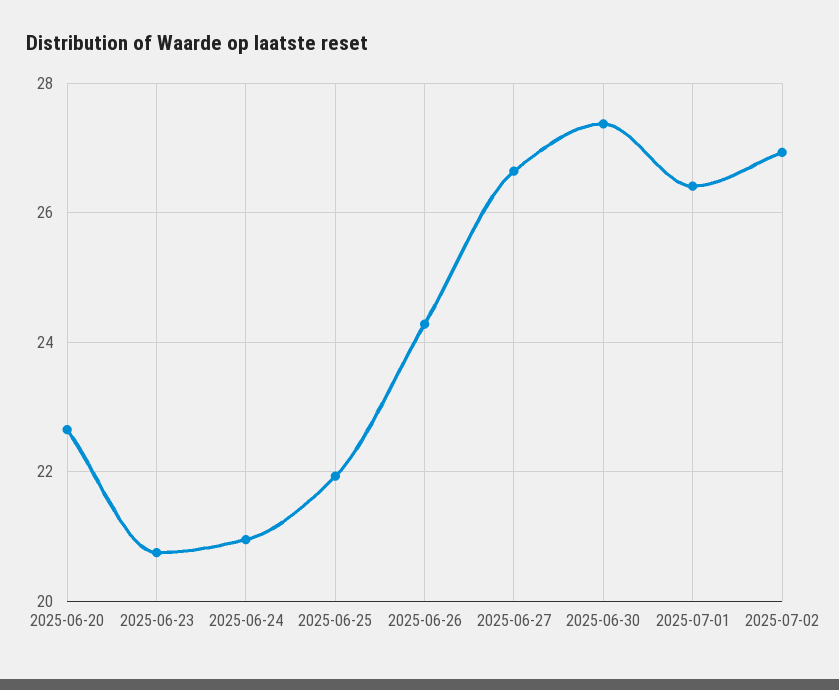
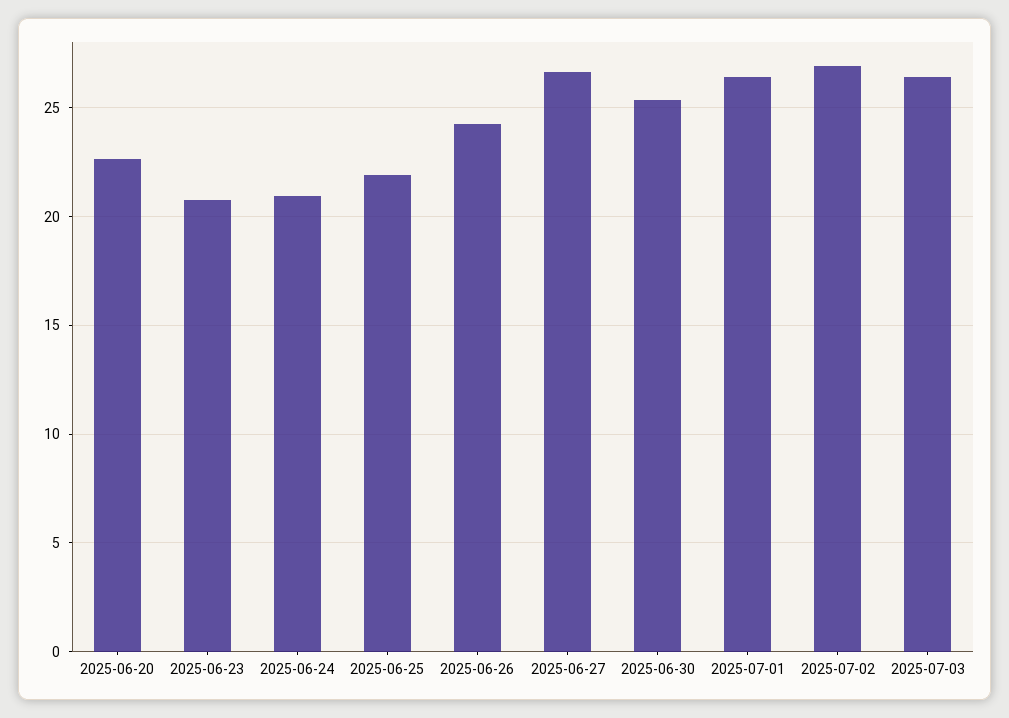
2025-06-30: 27.4 -> 25.5
2025-07-03: none -> 26.5

